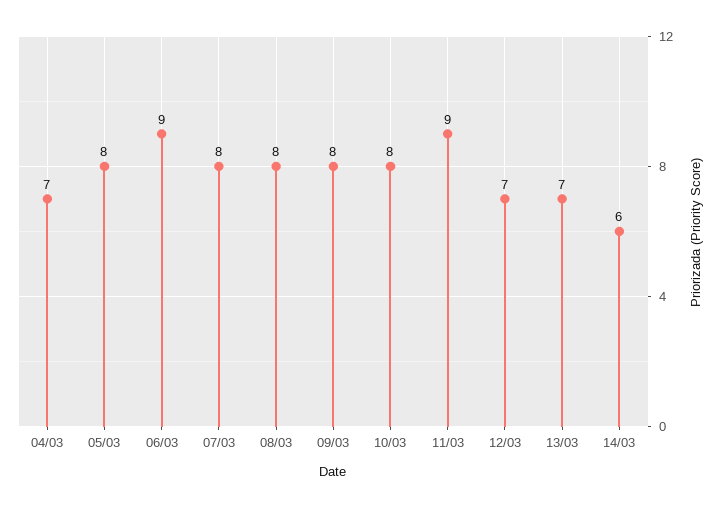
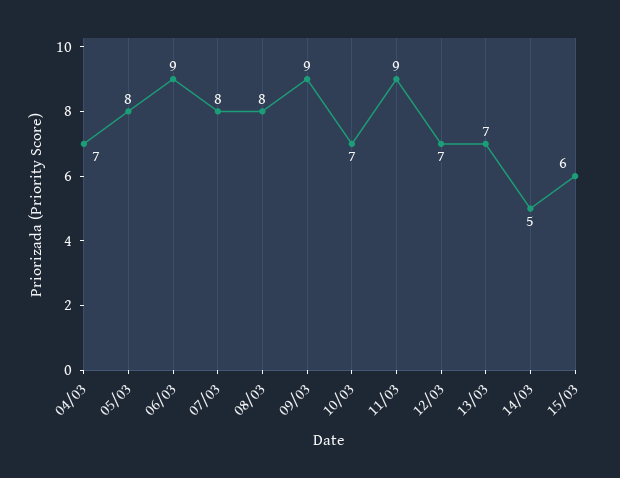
09/03: 8 -> 9
10/03: 8 -> 7
14/03: 6 -> 5
15/03: none -> 6

